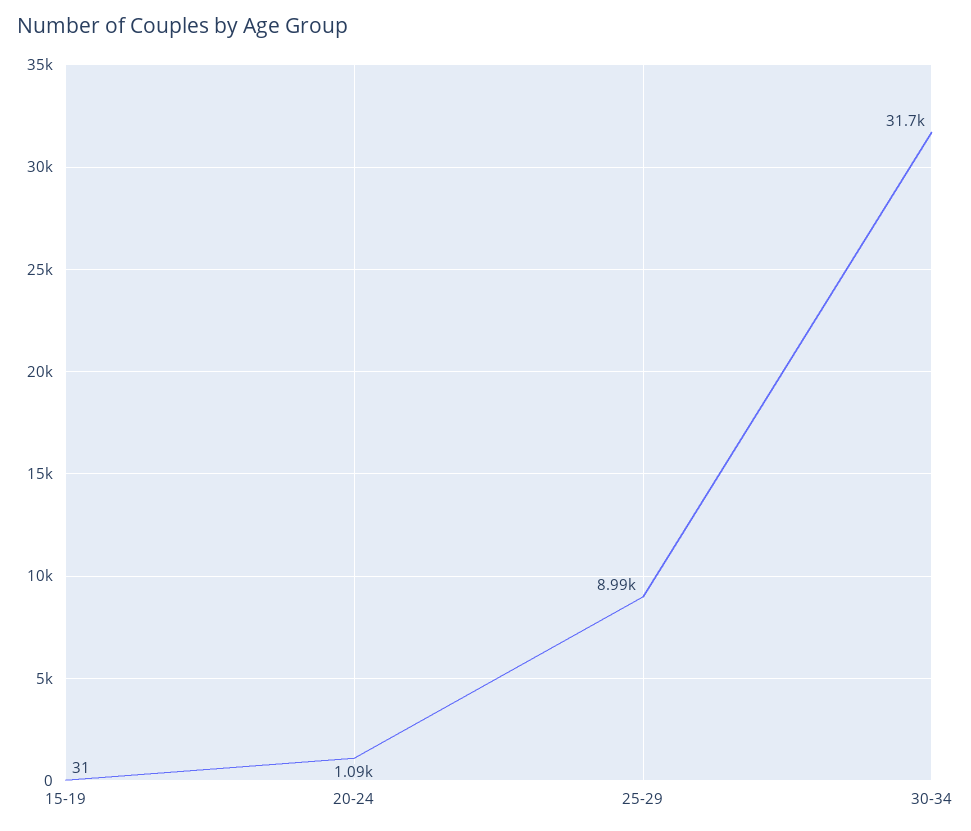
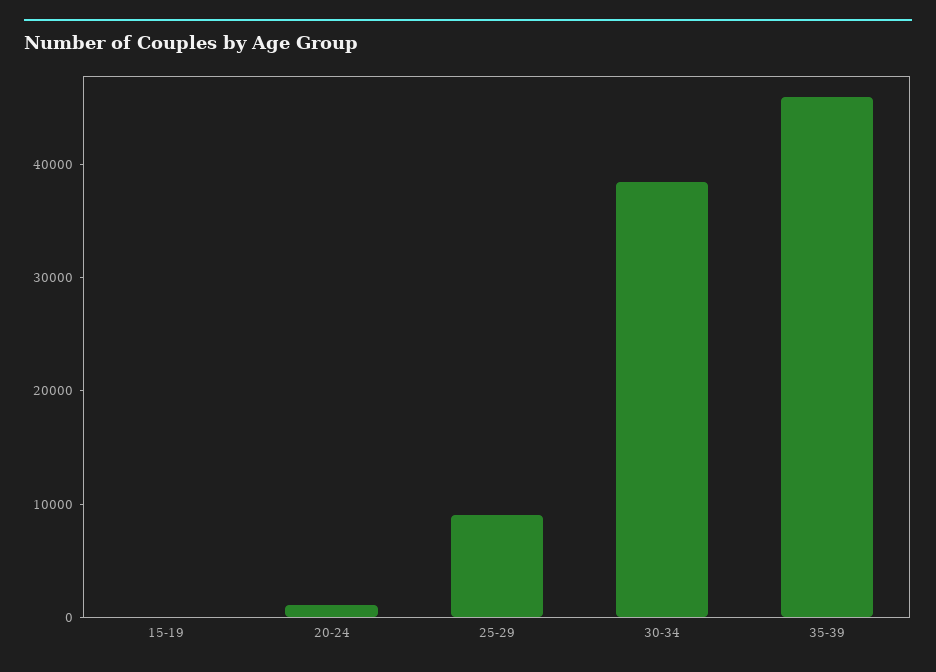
30-34: 31700 -> 38000
35-39: none -> 46000

